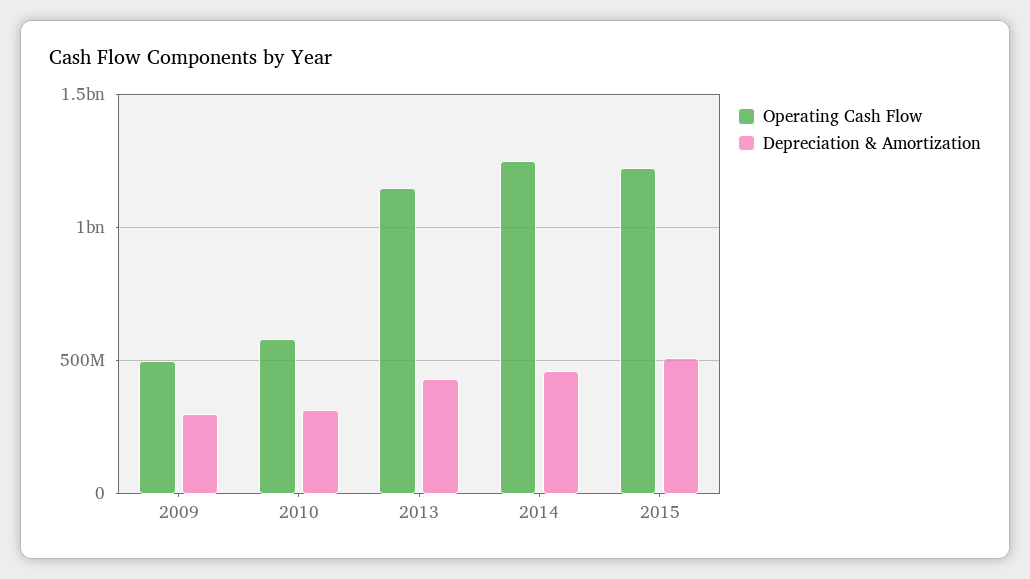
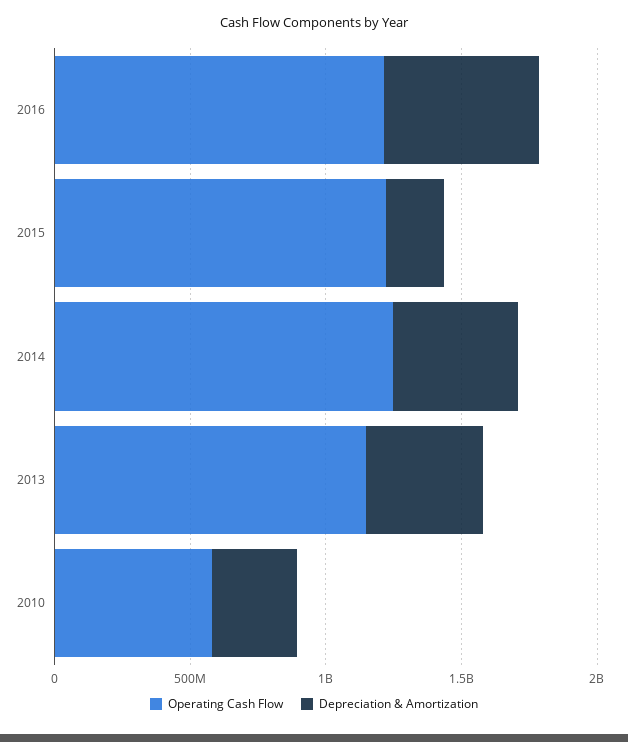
Operating Cash Flow, 2009: 500000000 -> none
Depreciation & Amortization, 2009: 300000000 -> none
Depreciation & Amortization, 2015: 500000000 -> 200000000
Operating Cash Flow, 2016: none -> 1200000000
Depreciation & Amortization, 2016: none -> 600000000

